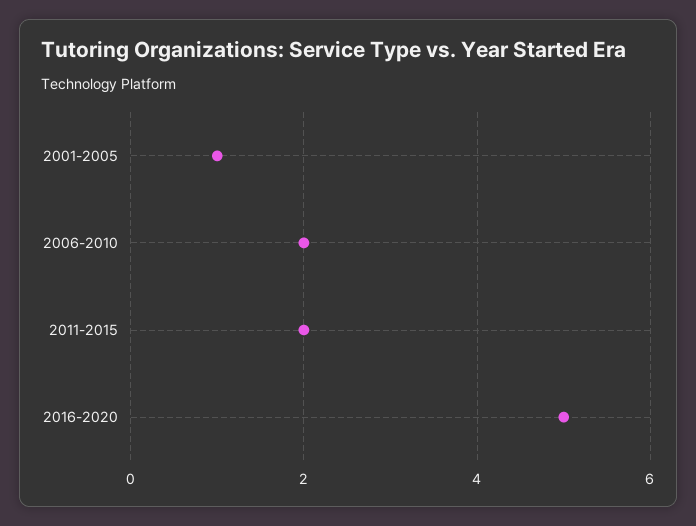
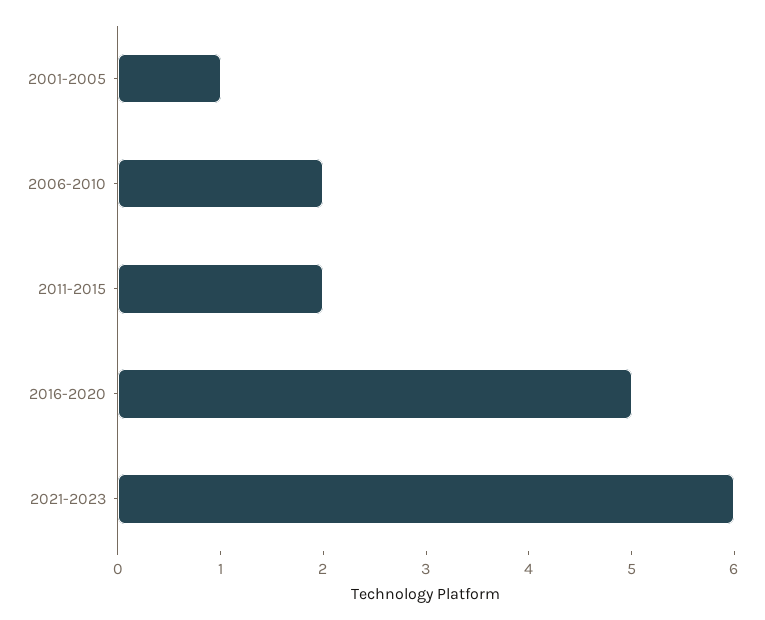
2021-2023: none -> 6

